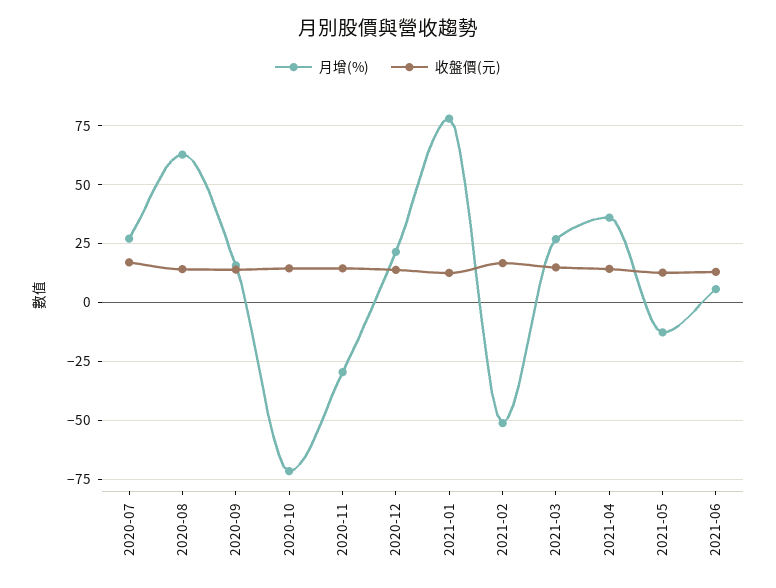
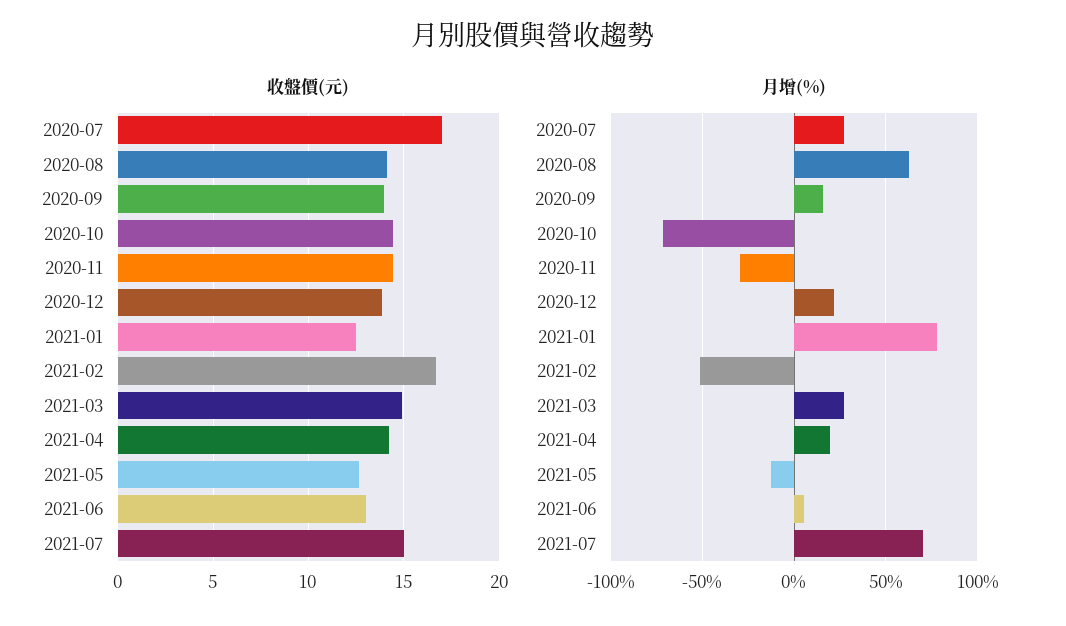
月增(%), 2021-04: 35 -> 20
收盤價(元), 2021-07: none -> 15
月增(%), 2021-07: none -> 70

